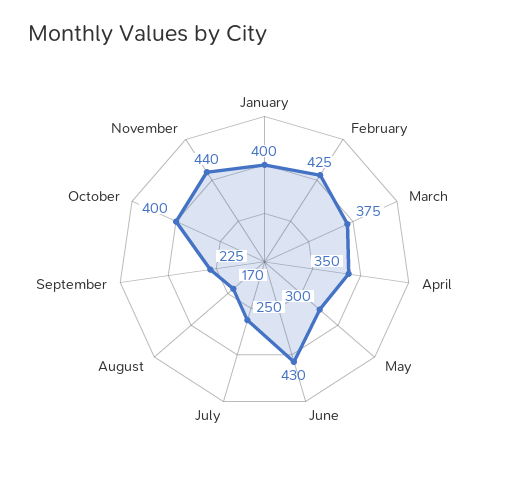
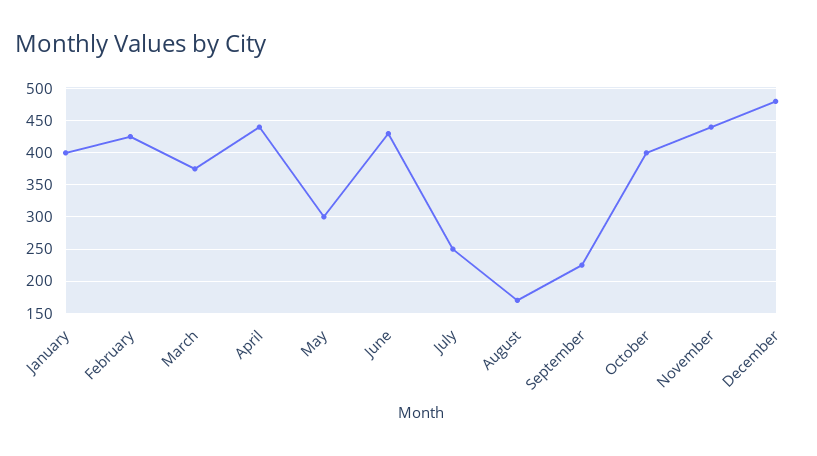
April: 350 -> 440
December: none -> 480

